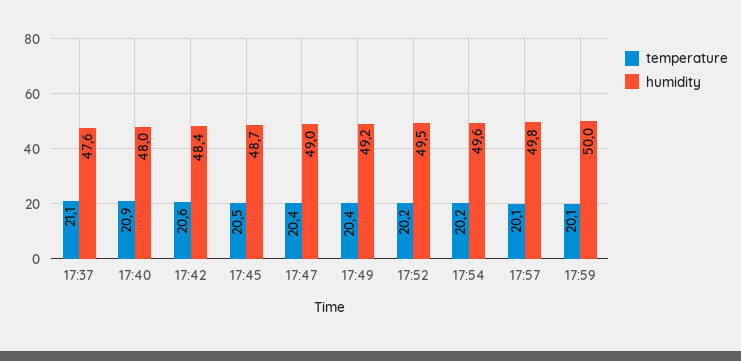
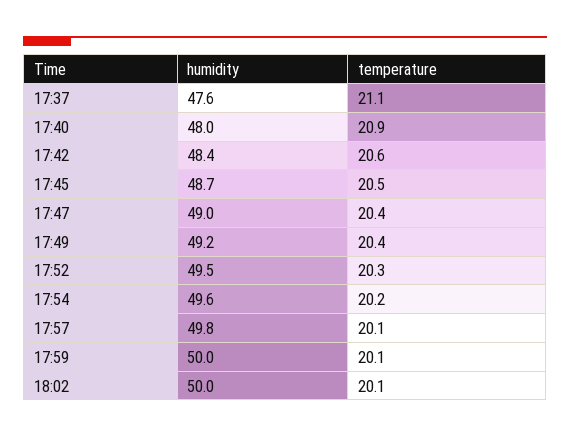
temperature, 17:52: 20.2 -> 20.3
humidity, 18:02: none -> 50
temperature, 18:02: none -> 20.1

